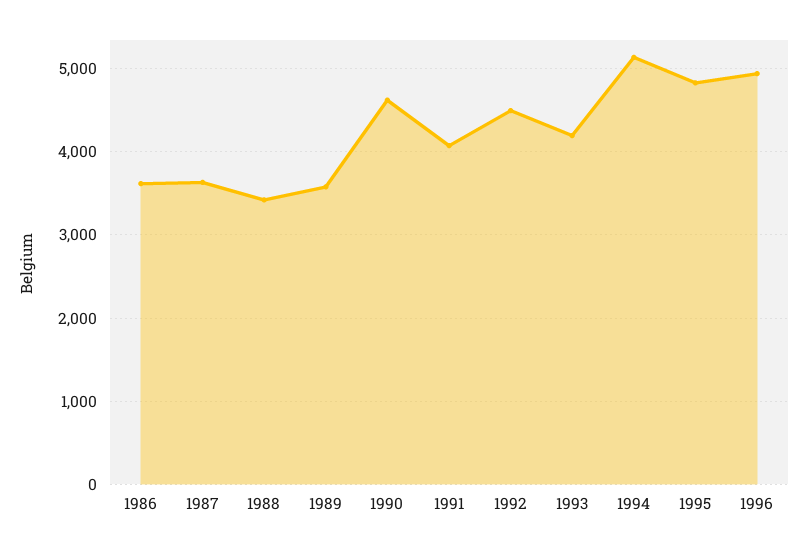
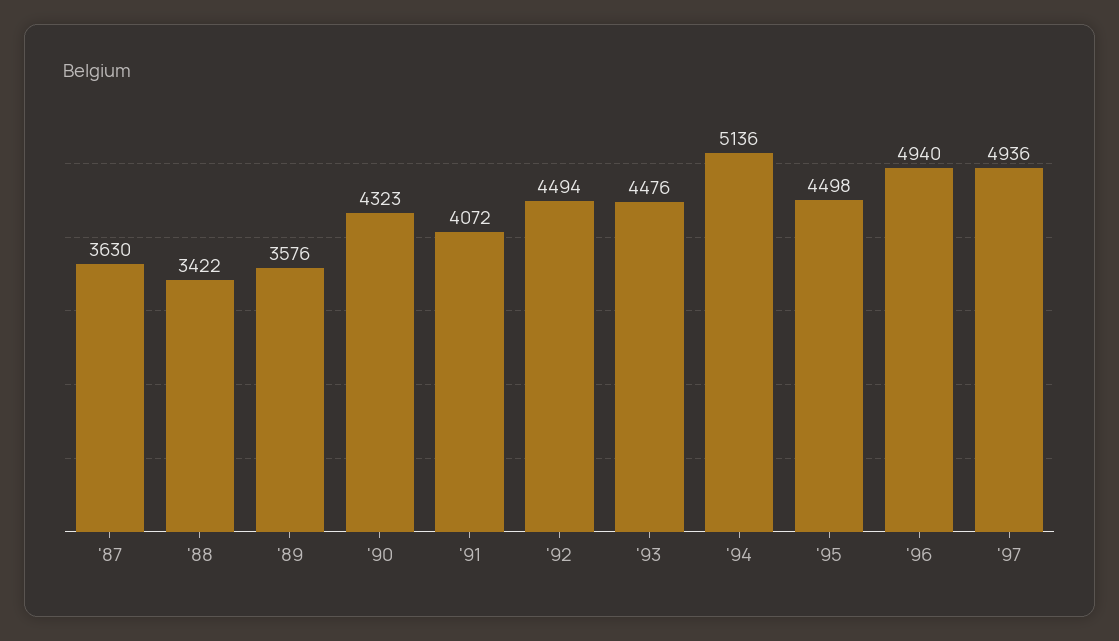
1986: 3600 -> none
1990: 4600 -> 4323
1993: 4200 -> 4476
1995: 4800 -> 4498
'97: none -> 4936

